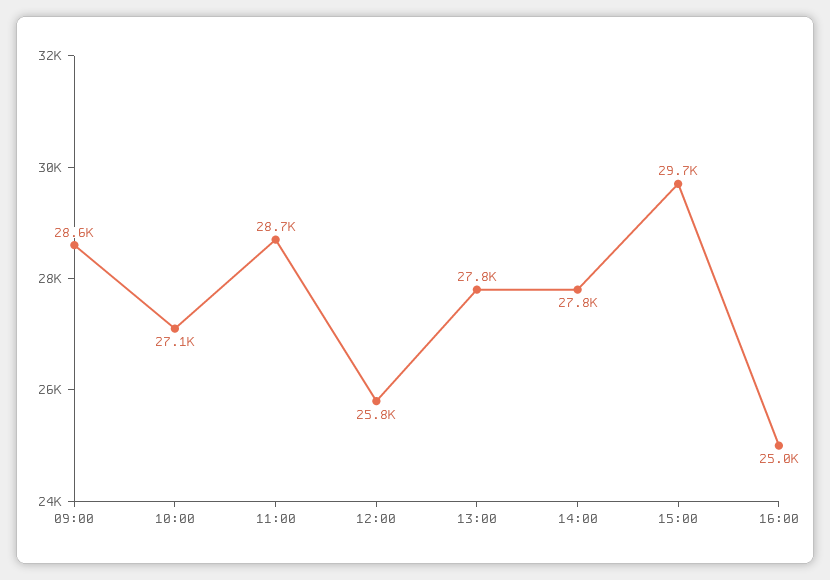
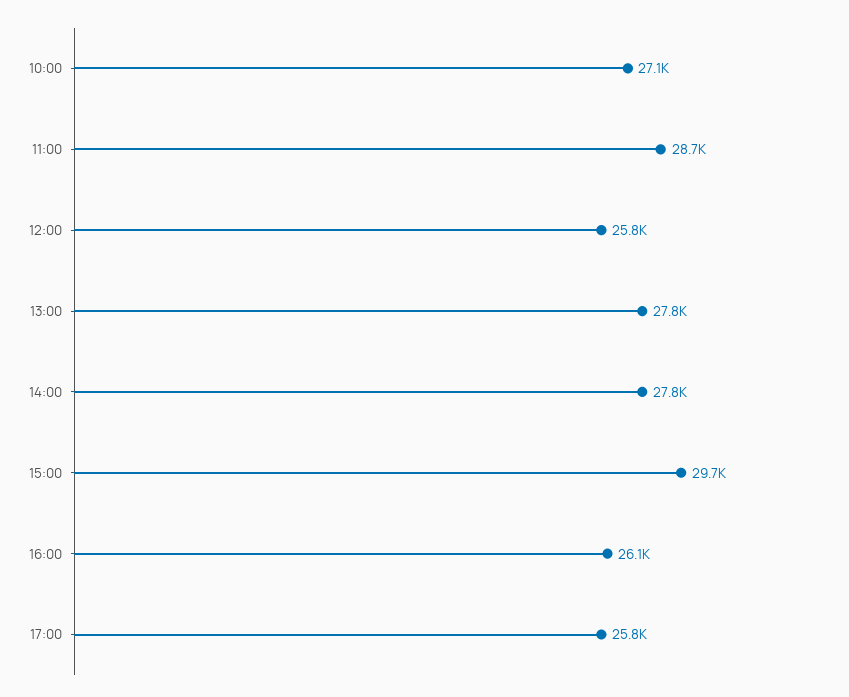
09:00: 28600 -> none
16:00: 25000 -> 26100
17:00: none -> 25800

